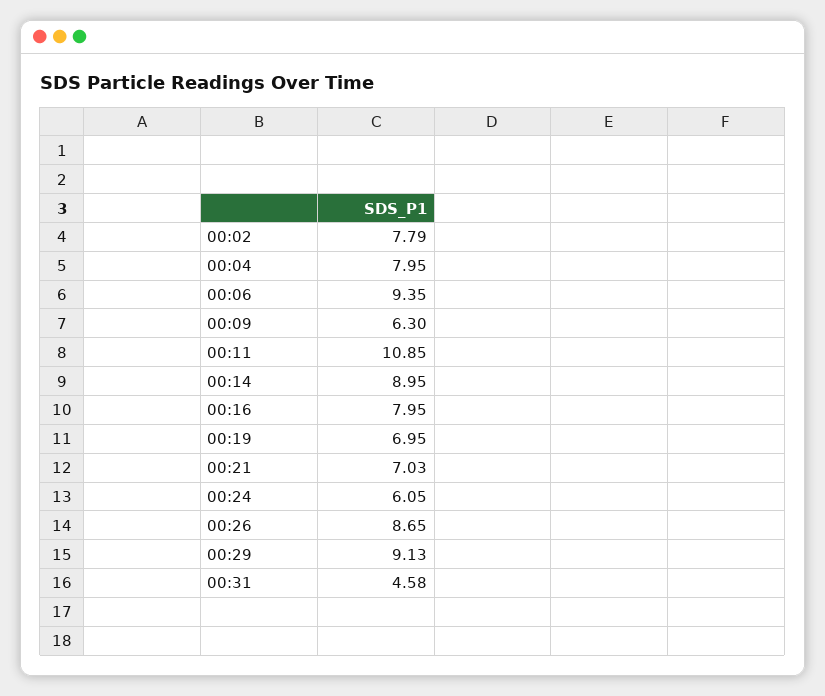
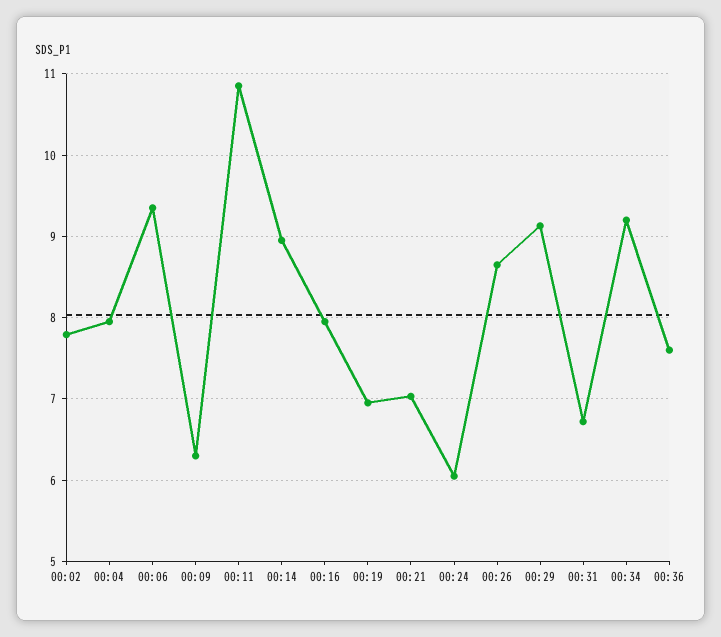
00:31: 4.58 -> 6.7
00:34: none -> 9.2
00:36: none -> 7.6

